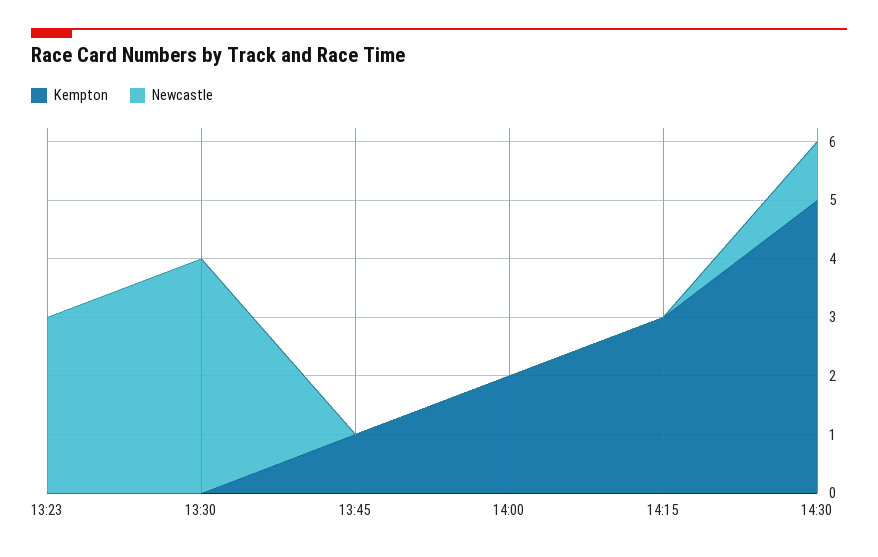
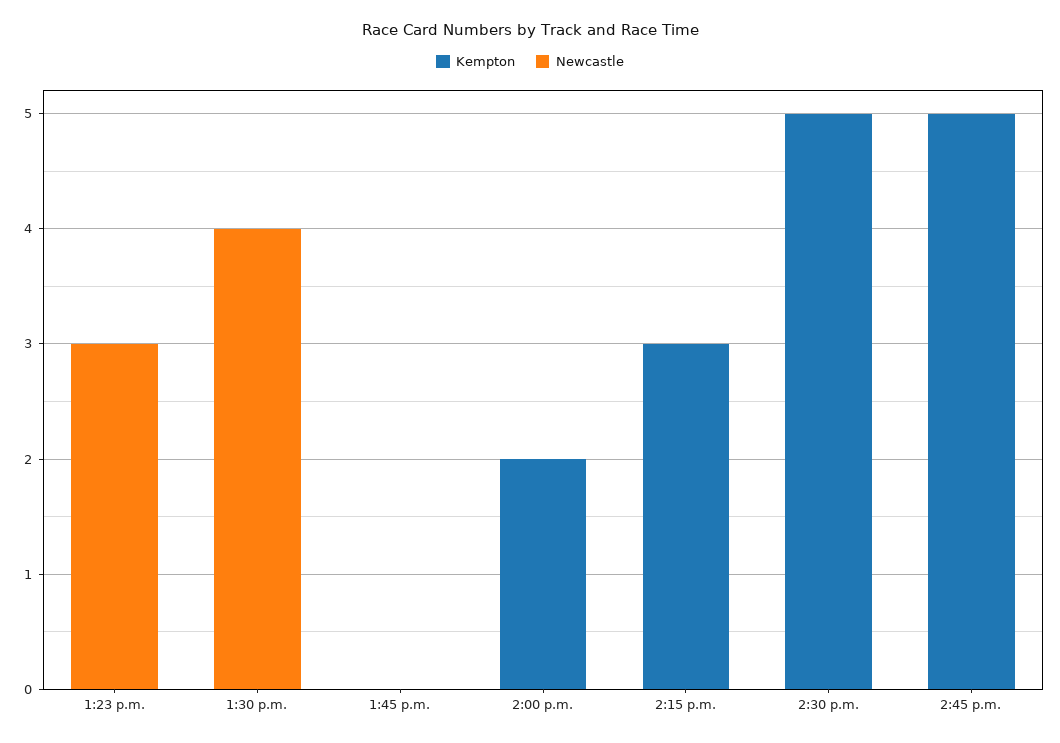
Kempton, 13:45: 1 -> 0
Newcastle, 14:30: 1 -> 0
Kempton, 2:45 p.m.: none -> 5
Newcastle, 2:45 p.m.: none -> 0

